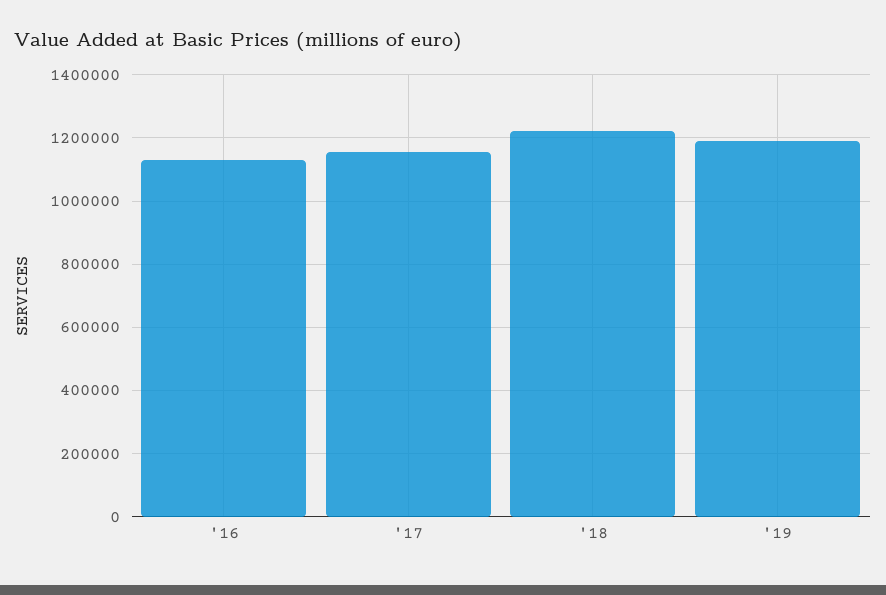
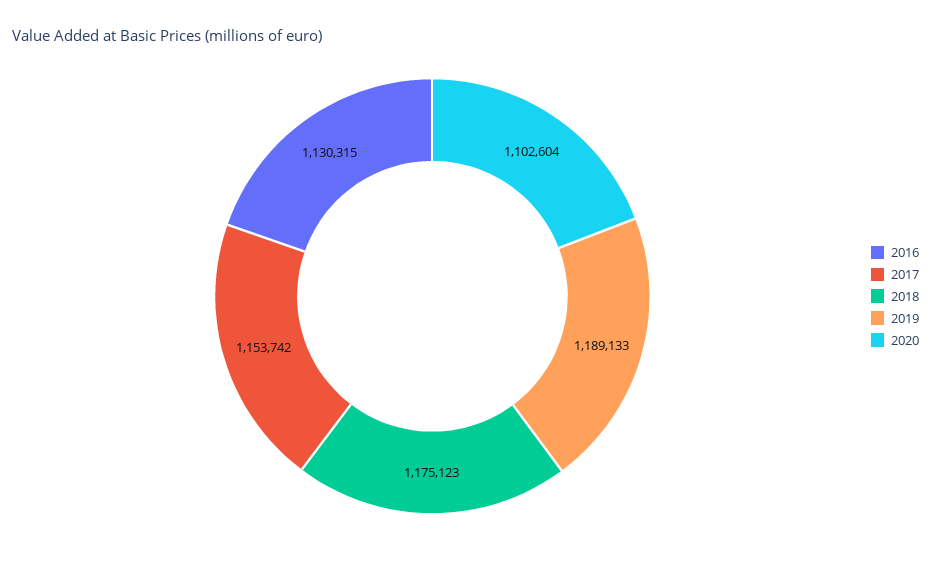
'18: 1220000 -> 1175123
2020: none -> 1102604

